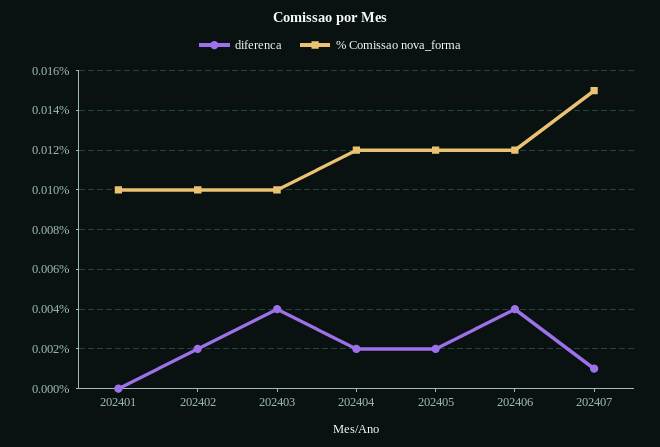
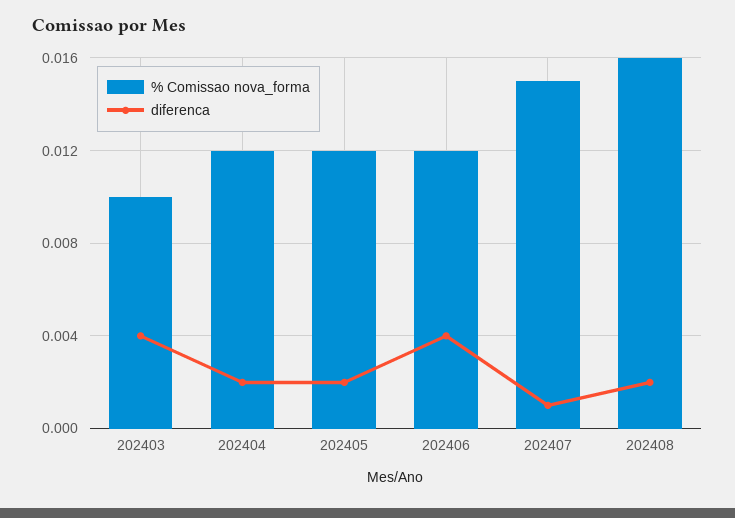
diferenca, 202401: 0 -> none
% Comissao nova_forma, 202401: 0.01 -> none
diferenca, 202402: 0.002 -> none
% Comissao nova_forma, 202402: 0.01 -> none
% Comissao nova_forma, 202408: none -> 0.016
diferenca, 202408: none -> 0.002

